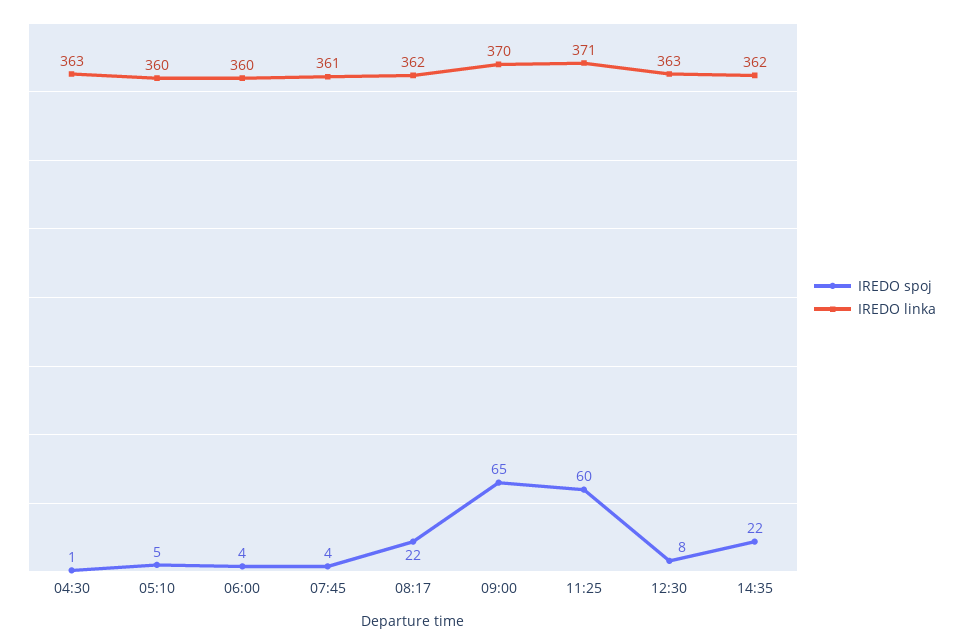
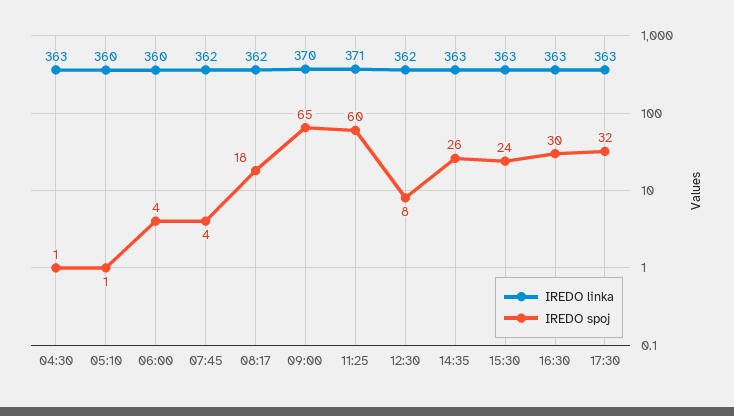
IREDO spoj, 05:10: 5 -> 1
IREDO linka, 07:45: 361 -> 362
IREDO spoj, 08:17: 22 -> 18
IREDO linka, 12:30: 363 -> 362
IREDO spoj, 14:35: 22 -> 26
IREDO linka, 14:35: 362 -> 363
IREDO linka, 15:30: none -> 363
IREDO spoj, 15:30: none -> 24
IREDO linka, 16:30: none -> 363
IREDO spoj, 16:30: none -> 30
IREDO linka, 17:30: none -> 363
IREDO spoj, 17:30: none -> 32

